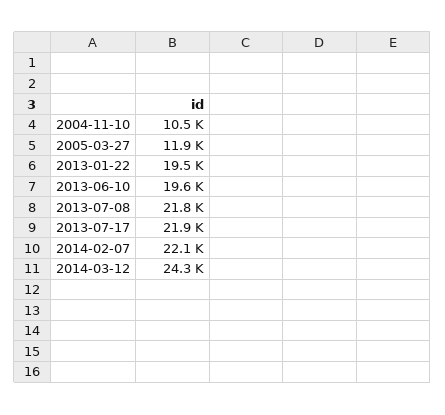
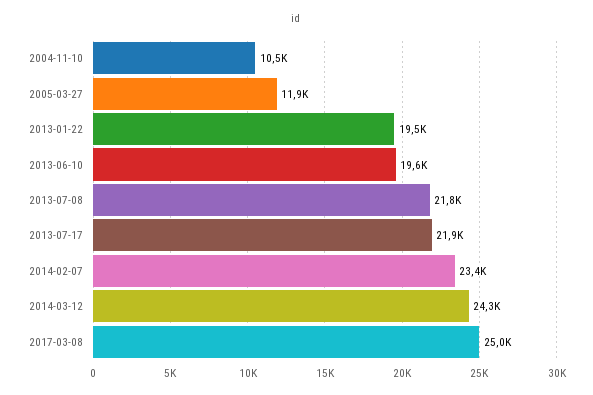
2014-02-07: 22100 -> 23400
2017-03-08: none -> 25000

